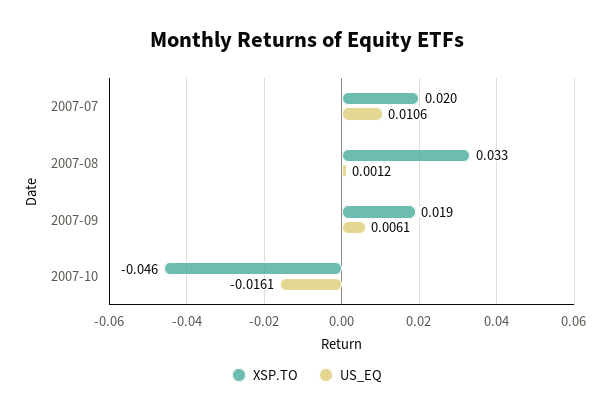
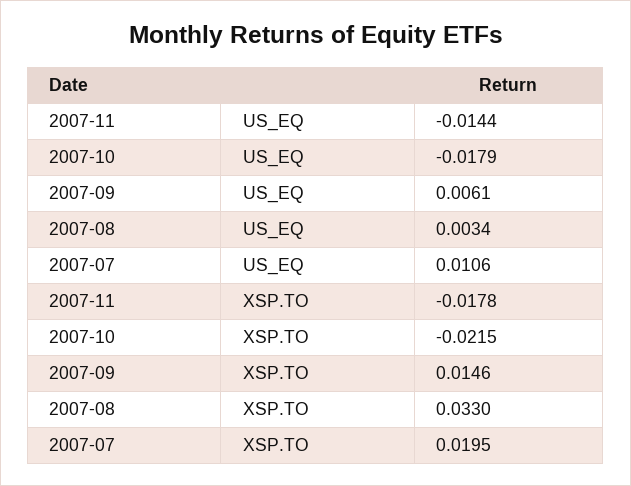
US_EQ, 2007-08: 0.0012 -> 0.0034
XSP.TO, 2007-09: 0.019 -> 0.0146
XSP.TO, 2007-10: -0.046 -> -0.0215
US_EQ, 2007-10: -0.0161 -> -0.0179
US_EQ, 2007-11: none -> -0.0144
XSP.TO, 2007-11: none -> -0.0178

